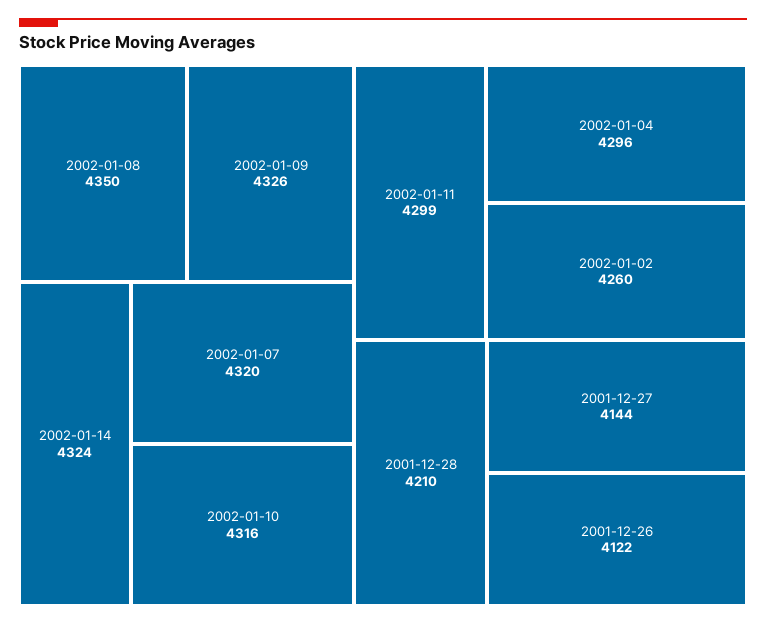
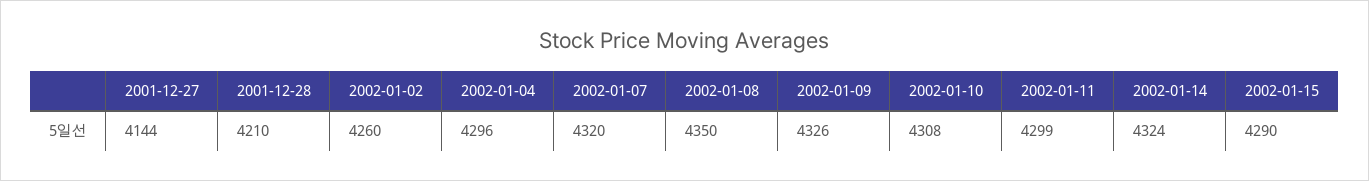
2002-01-10: 4316 -> 4308
2001-12-26: 4122 -> none
2002-01-15: none -> 4290

